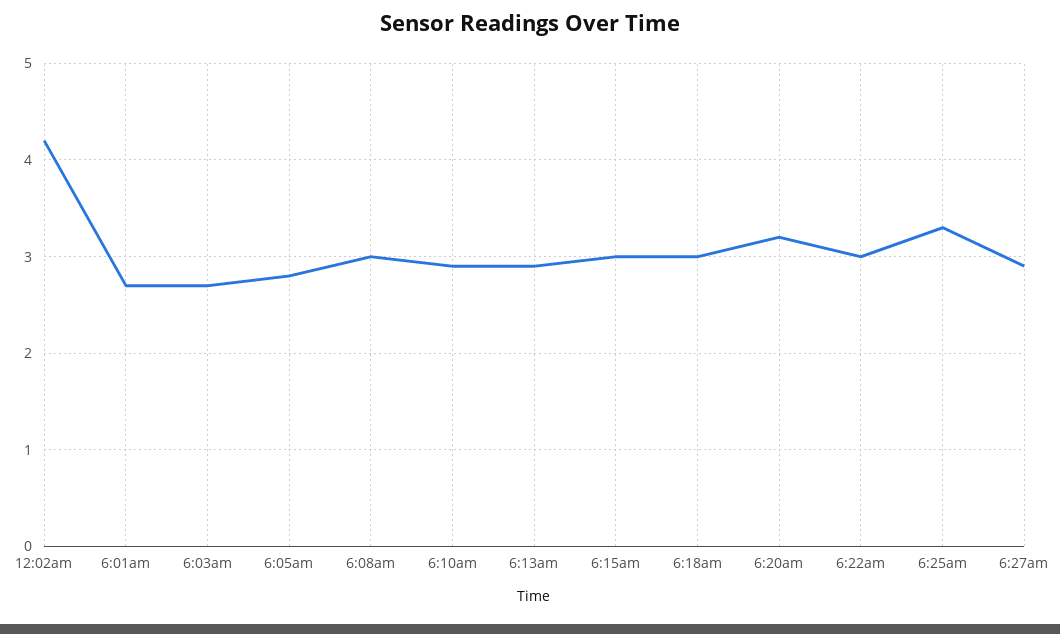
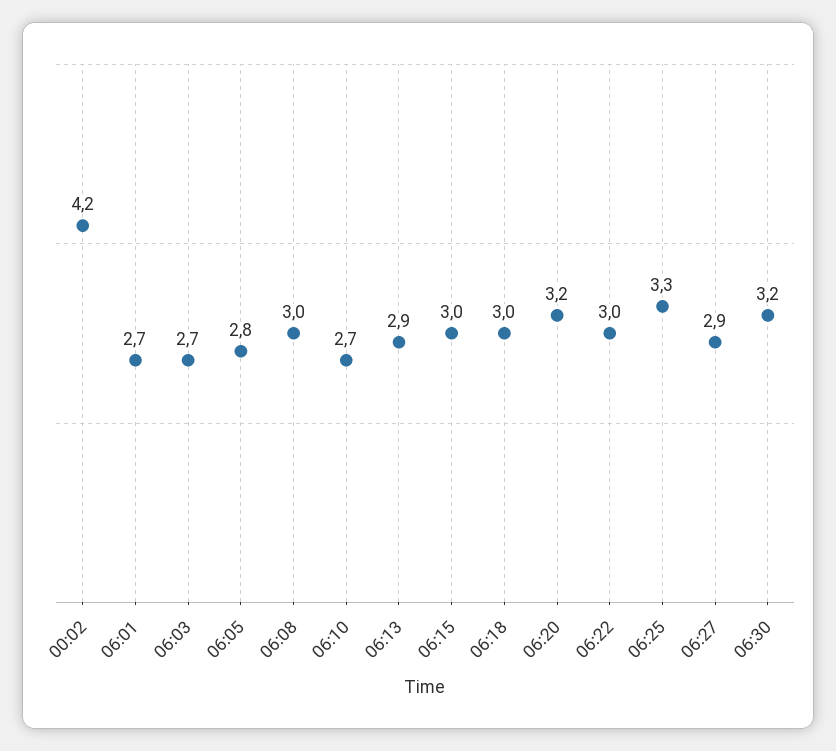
6:10am: 2.9 -> 2.7
06:30: none -> 3.2

